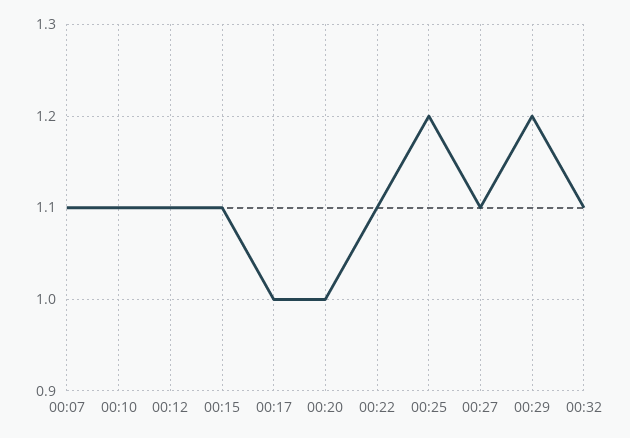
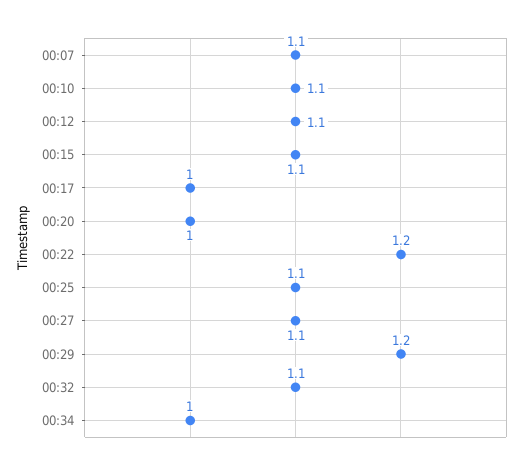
00:22: 1.1 -> 1.2
00:25: 1.2 -> 1.1
00:34: none -> 1

